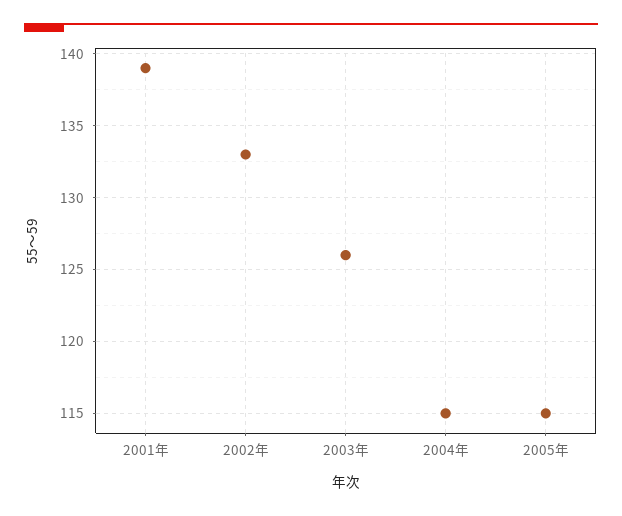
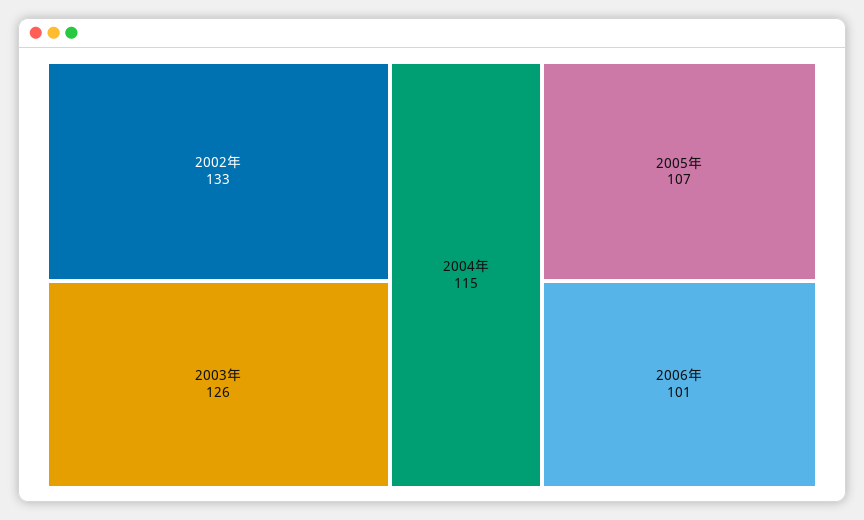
2001年: 139 -> none
2005年: 115 -> 107
2006年: none -> 101

